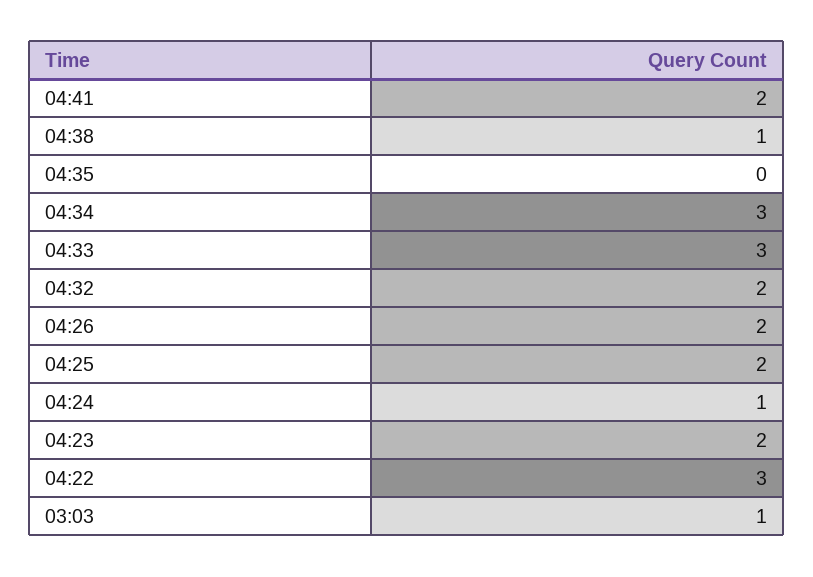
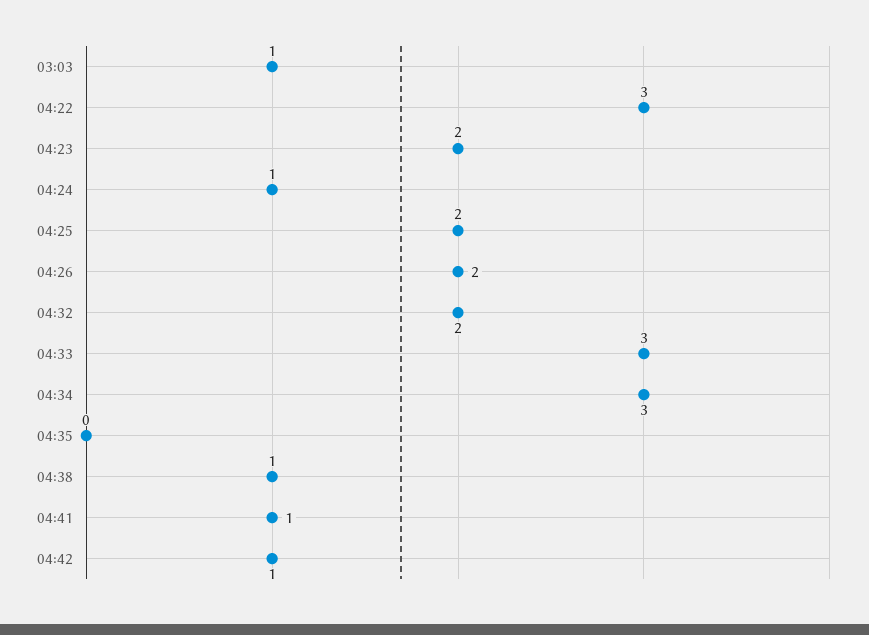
04:41: 2 -> 1
04:42: none -> 1

